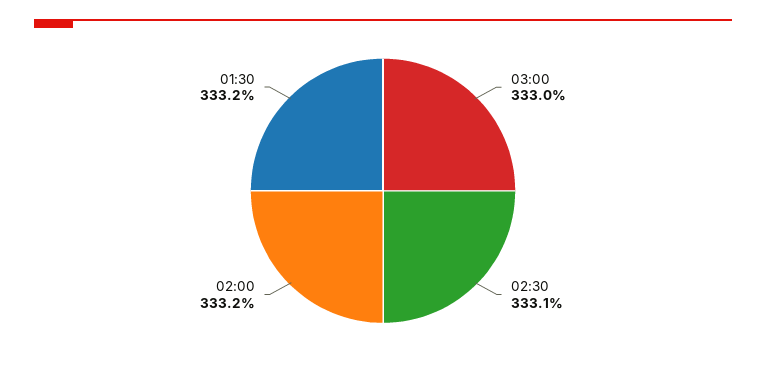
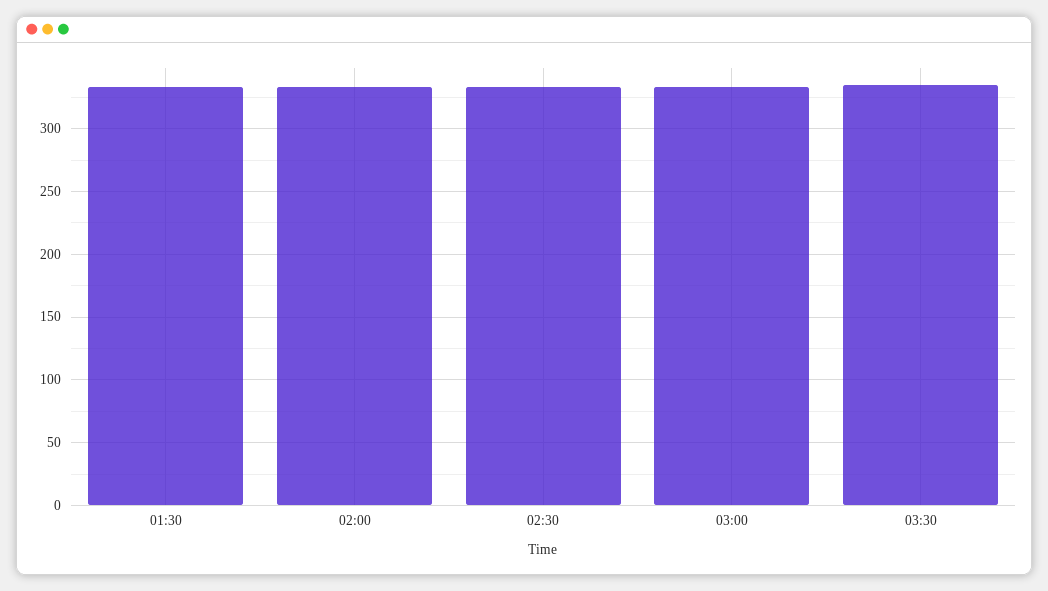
03:30: none -> 335

